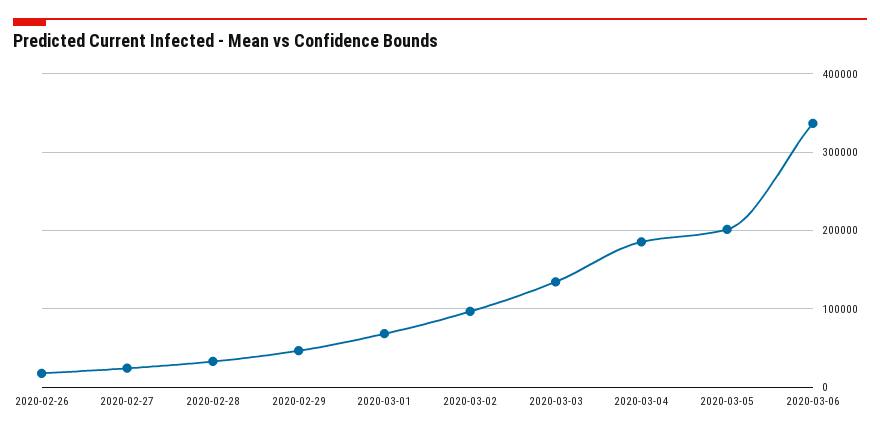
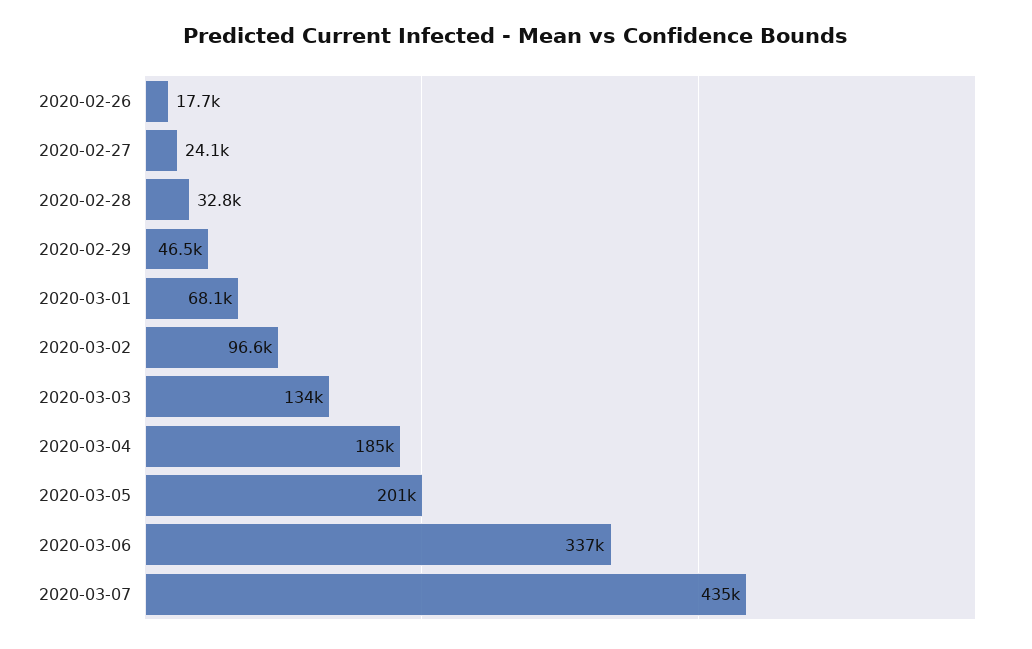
2020-03-07: none -> 435000

